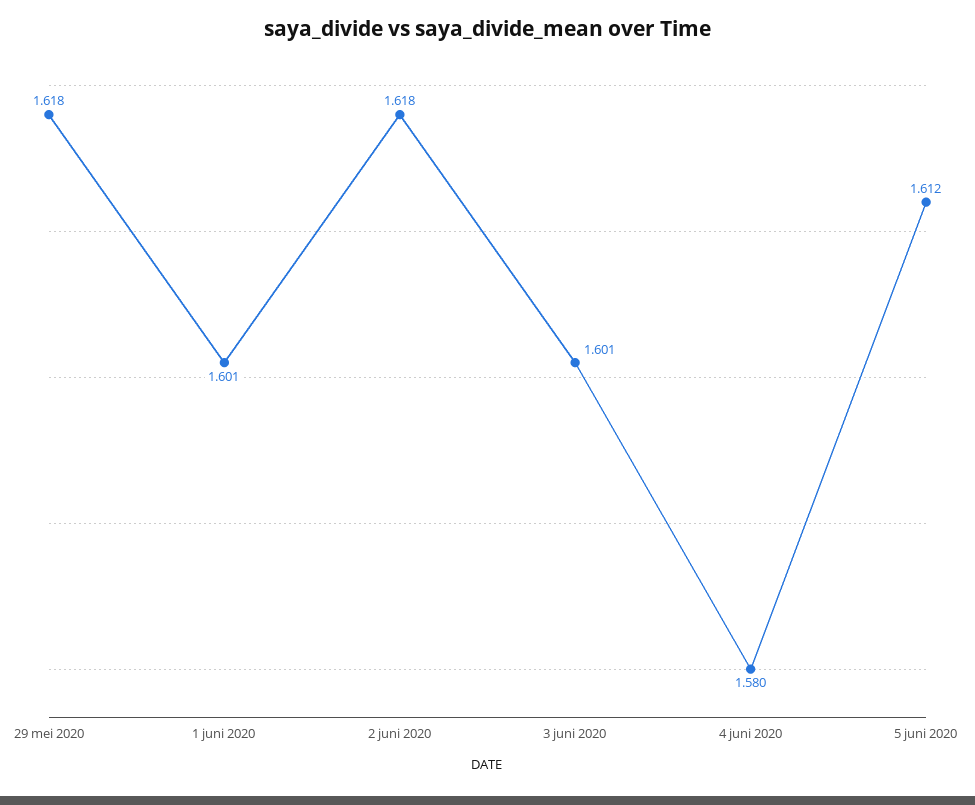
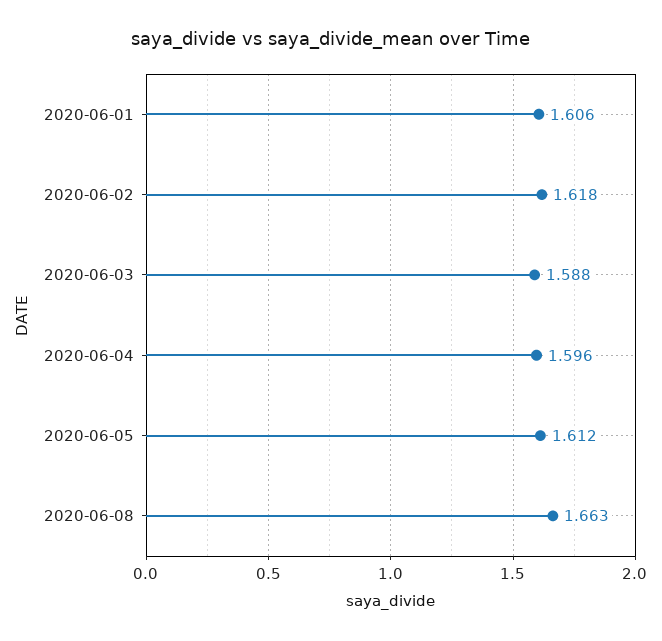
29 mei 2020: 1.618 -> none
1 juni 2020: 1.601 -> 1.606
3 juni 2020: 1.601 -> 1.588
4 juni 2020: 1.58 -> 1.596
2020-06-08: none -> 1.663

